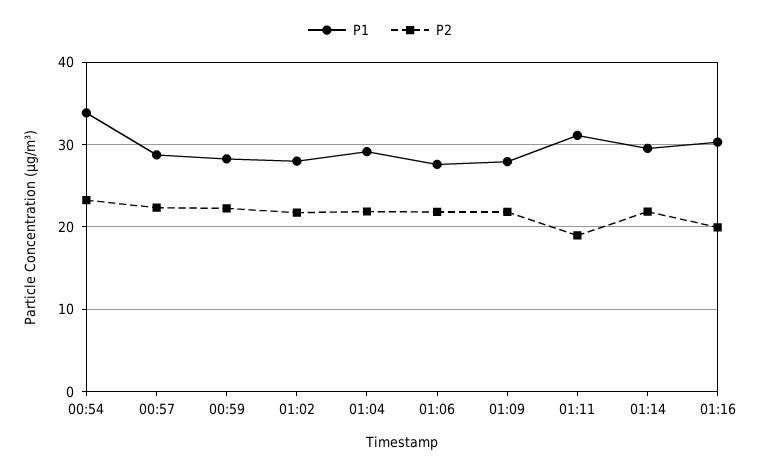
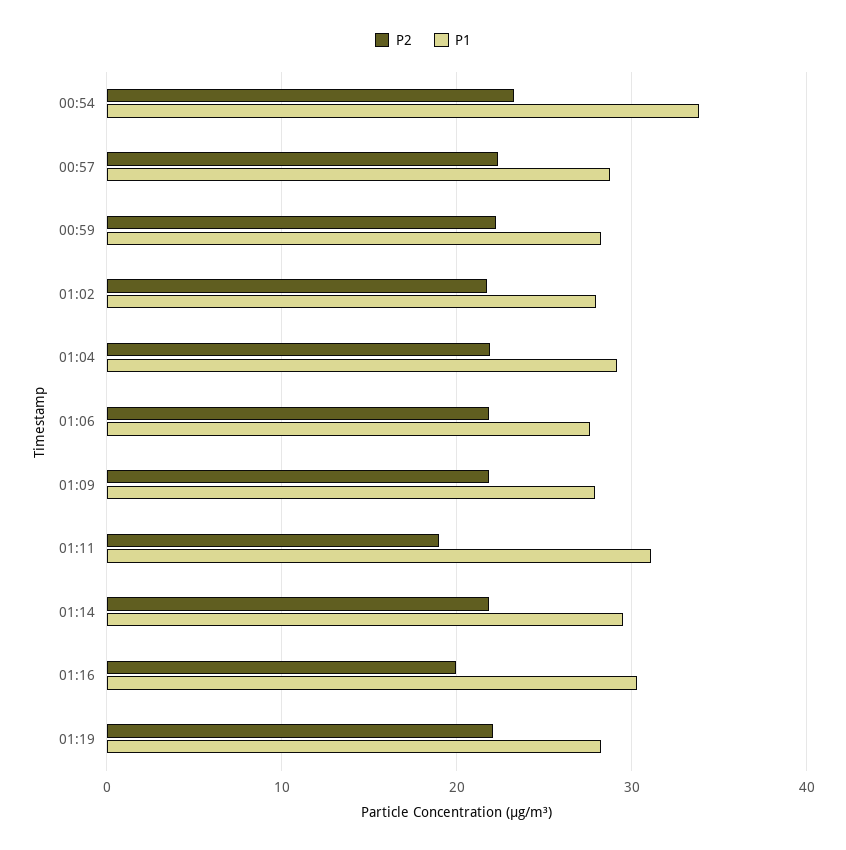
P2, 01:19: none -> 22
P1, 01:19: none -> 28

